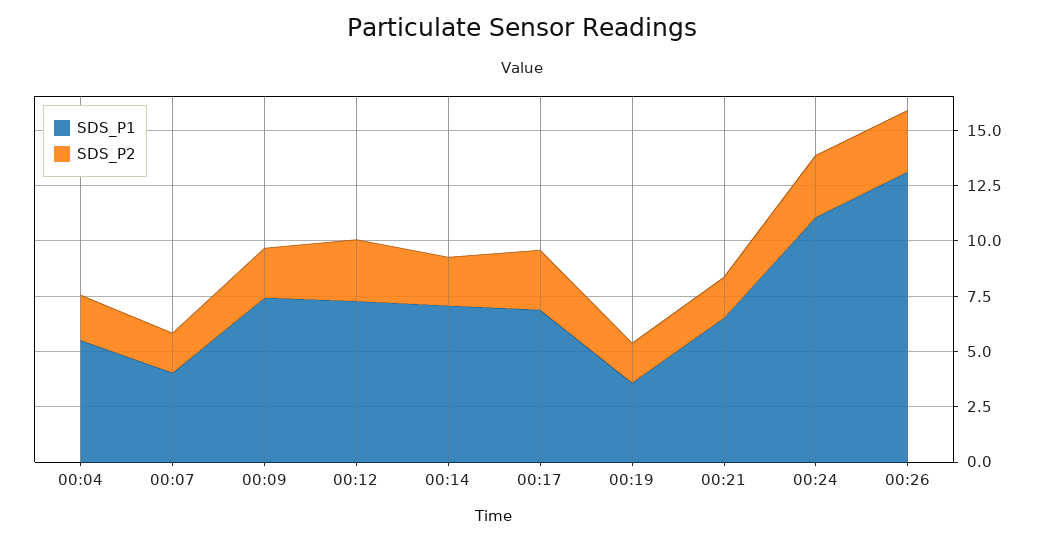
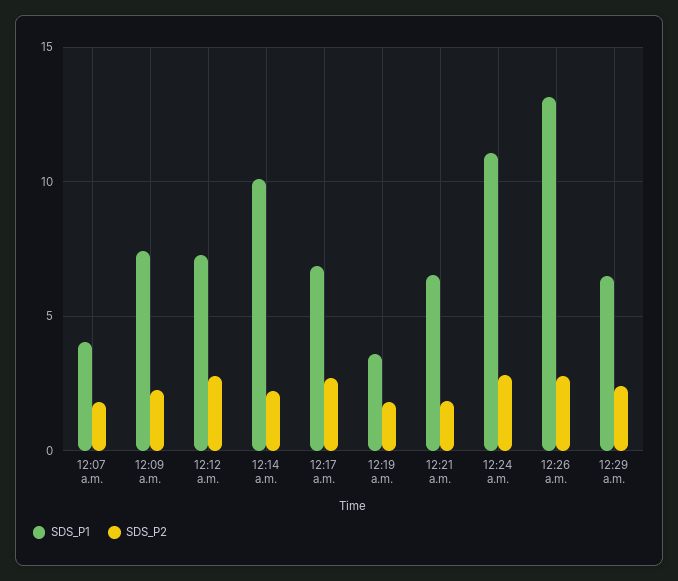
SDS_P1, 00:04: 5.5 -> none
SDS_P2, 00:04: 2 -> none
SDS_P1, 00:14: 7 -> 10
SDS_P1, 12:29 a.m.: none -> 6.5
SDS_P2, 12:29 a.m.: none -> 2.5

